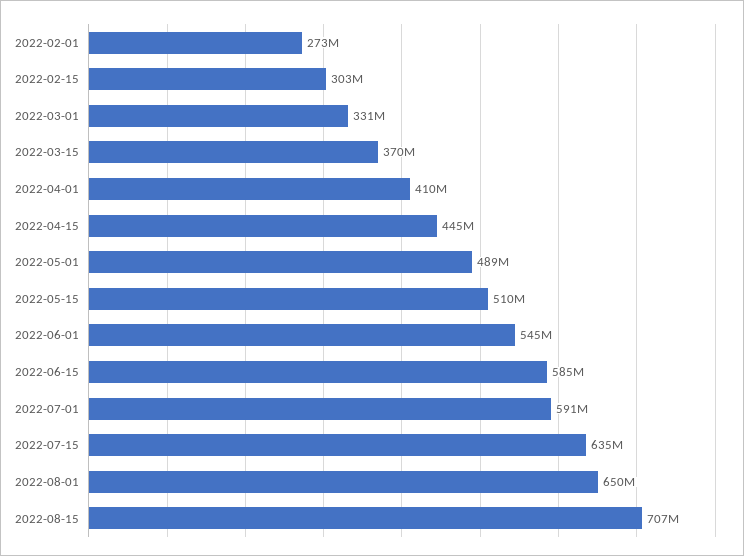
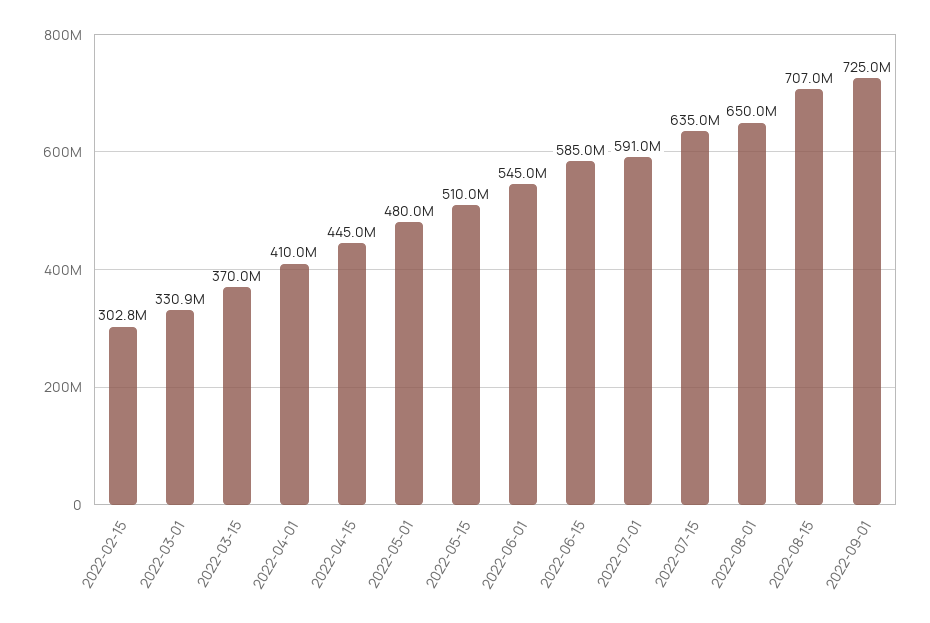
2022-02-01: 273000000 -> none
2022-05-01: 489000000 -> 480000000
2022-09-01: none -> 725000000

